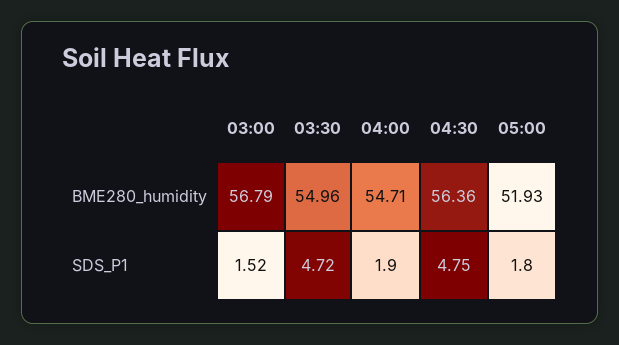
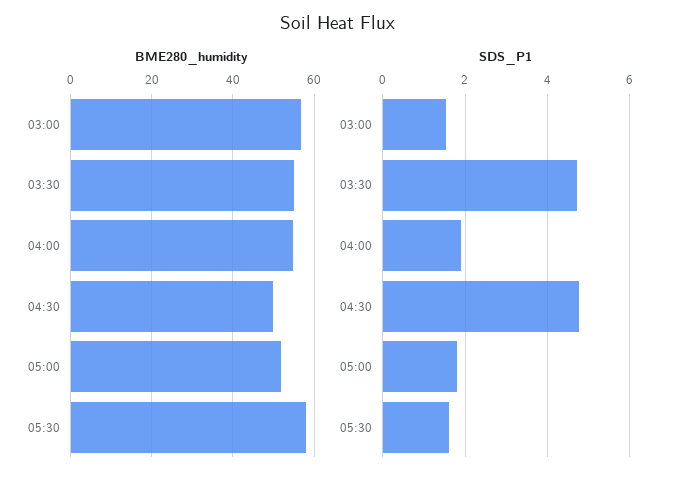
BME280_humidity, 04:30: 56.36 -> 50
BME280_humidity, 05:30: none -> 58
SDS_P1, 05:30: none -> 1.6

